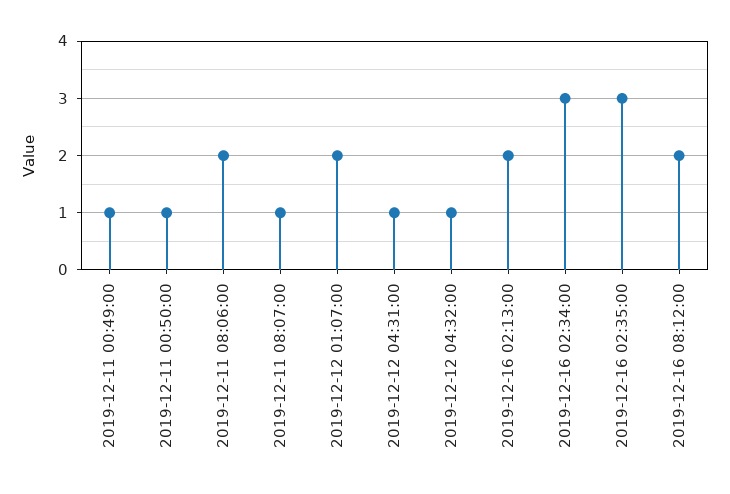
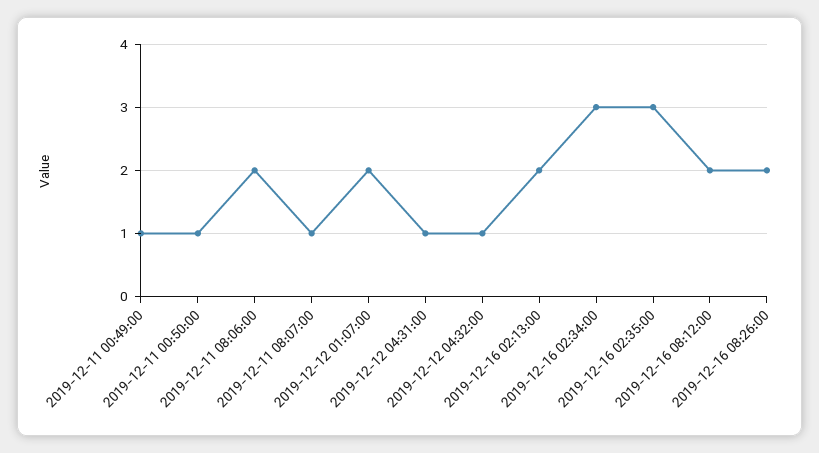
2019-12-16 08:26:00: none -> 2

